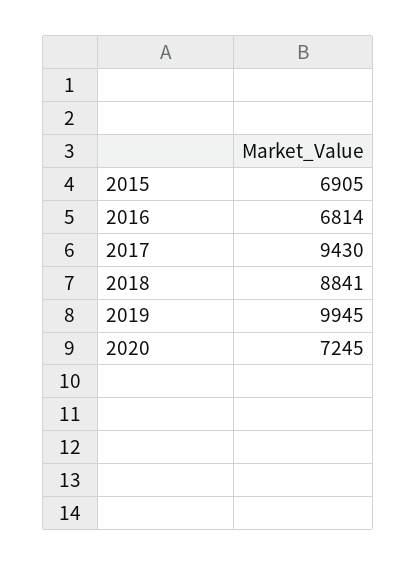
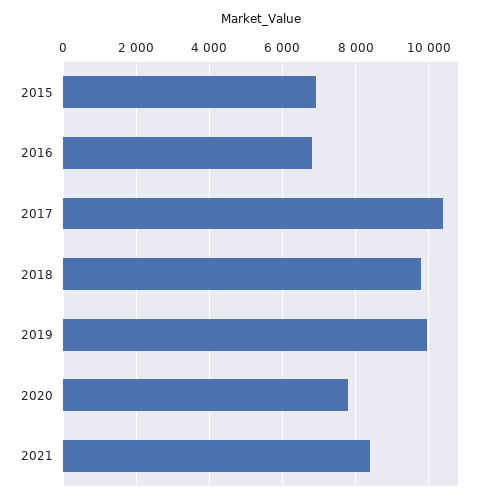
2017: 9430 -> 10400
2018: 8841 -> 9800
2020: 7245 -> 7800
2021: none -> 8400

